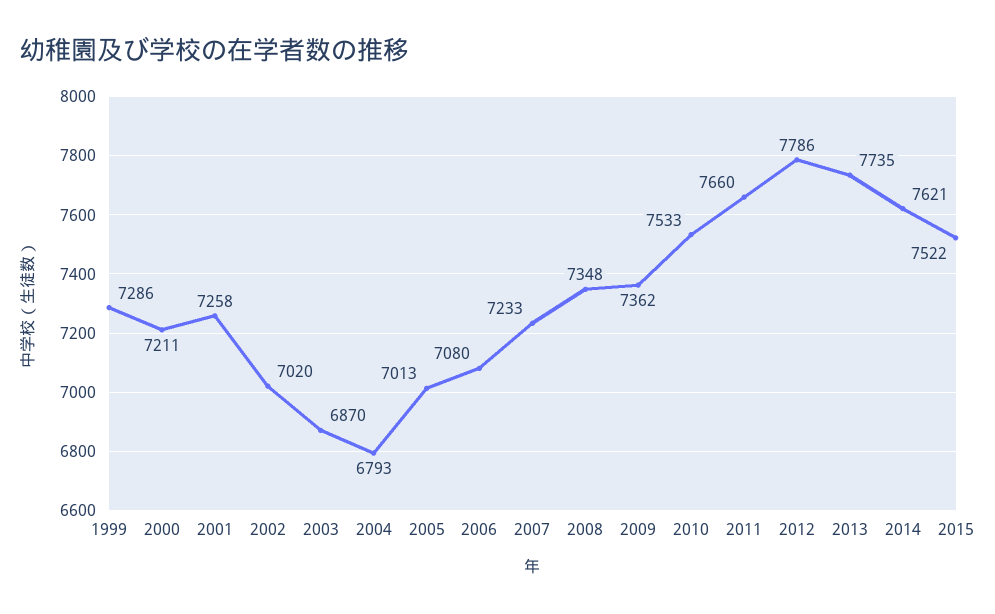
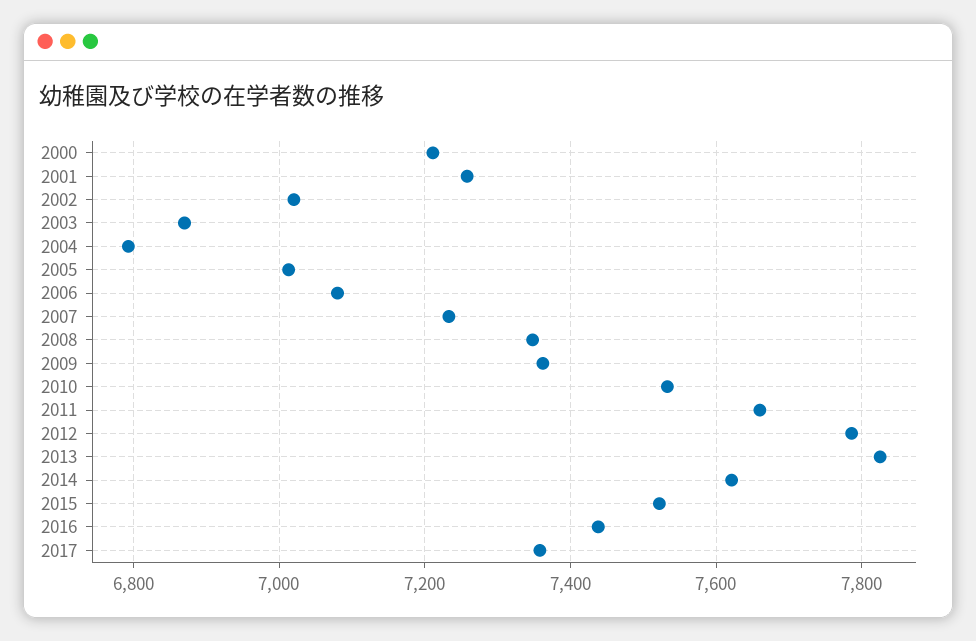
1999: 7286 -> none
2013: 7735 -> 7820
2016: none -> 7440
2017: none -> 7360

